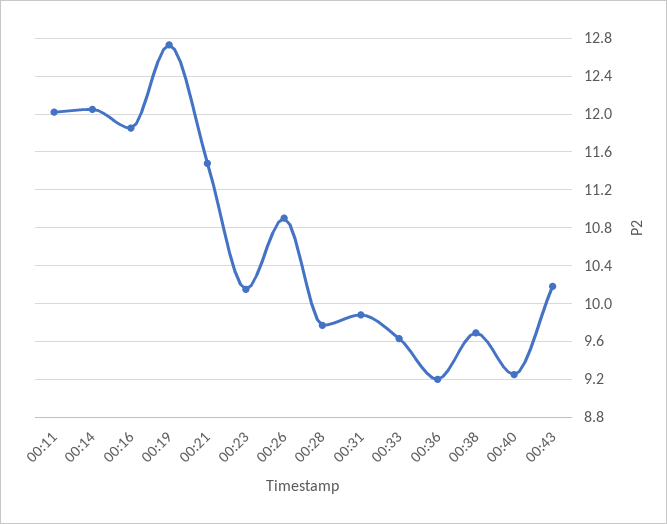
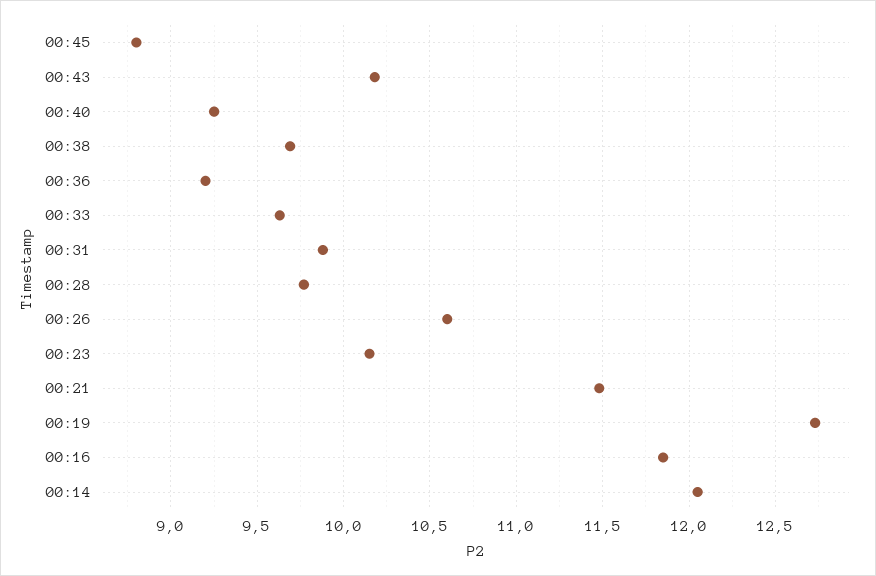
00:11: 12 -> none
00:26: 10.9 -> 10.6
00:45: none -> 8.8

